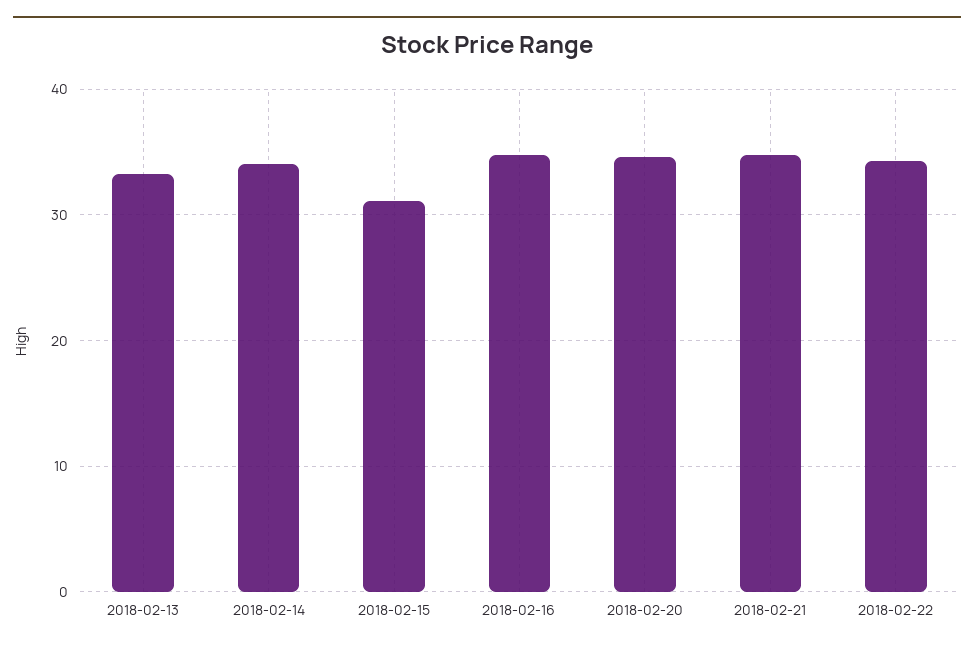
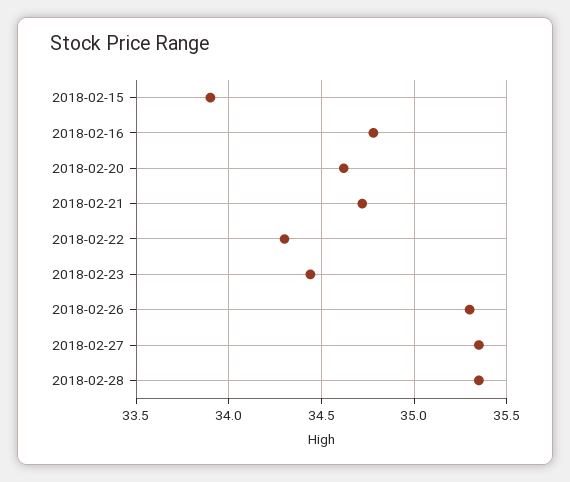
2018-02-13: 33 -> none
2018-02-14: 34 -> none
2018-02-15: 31 -> 33.9
2018-02-23: none -> 34.45
2018-02-26: none -> 35.3
2018-02-27: none -> 35.35
2018-02-28: none -> 35.35

